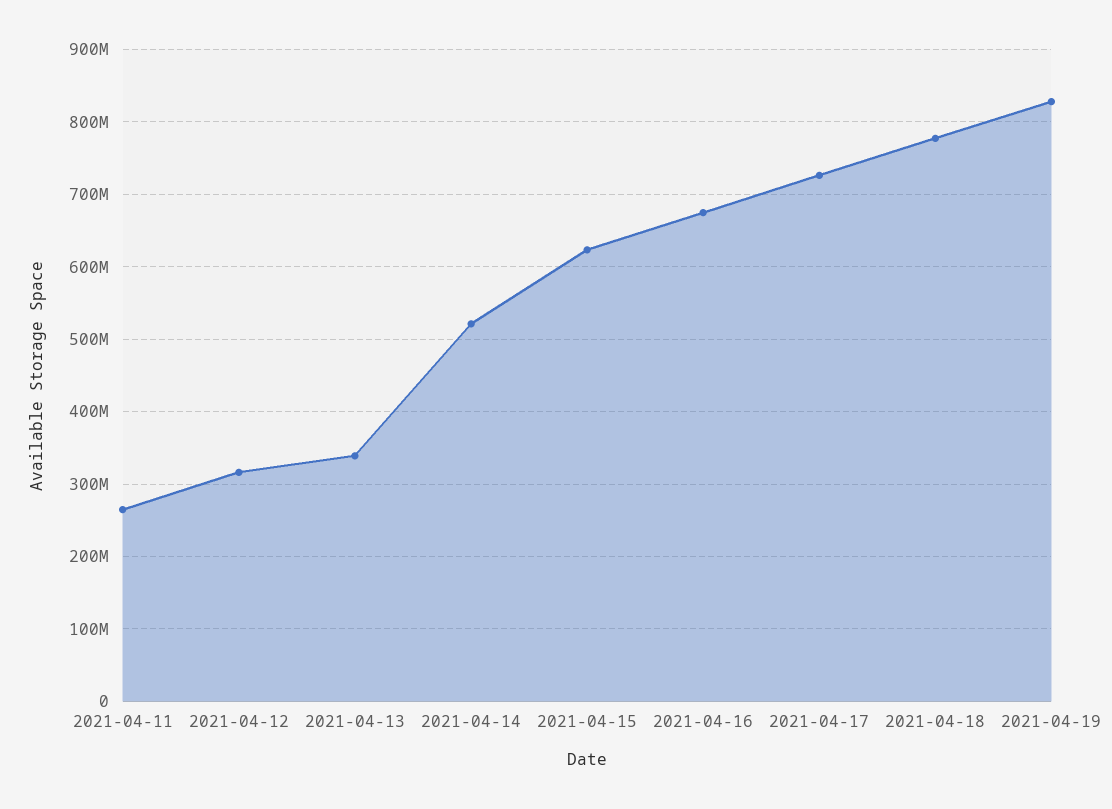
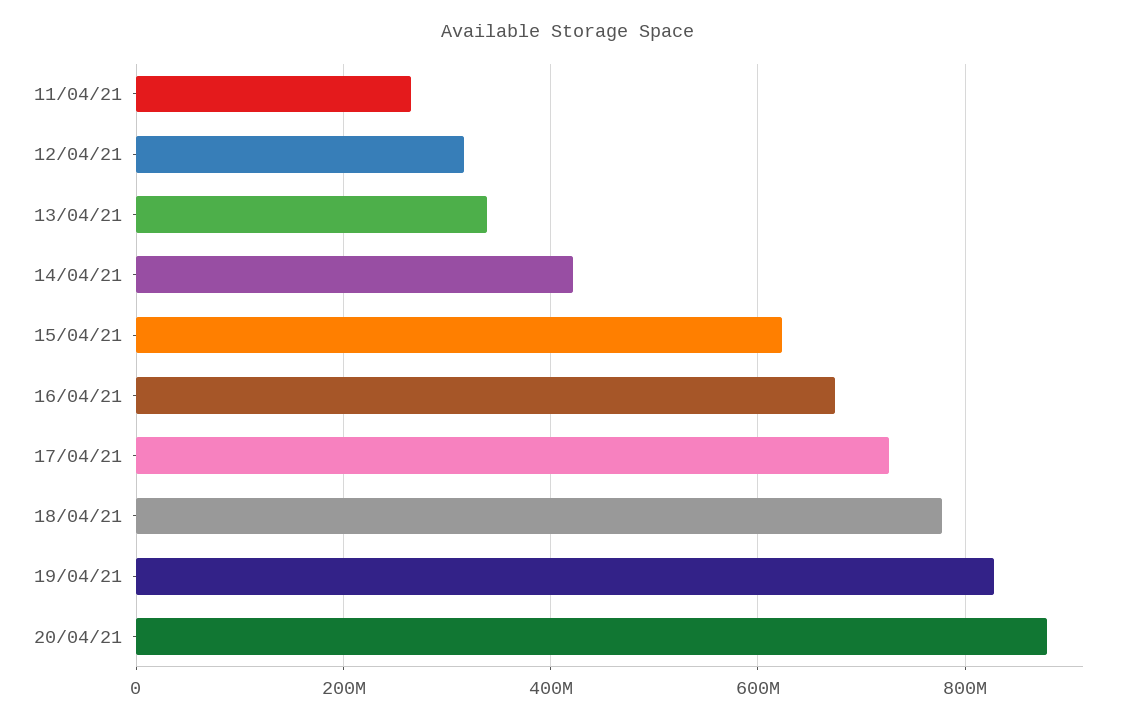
2021-04-14: 520000000 -> 420000000
20/04/21: none -> 880000000

